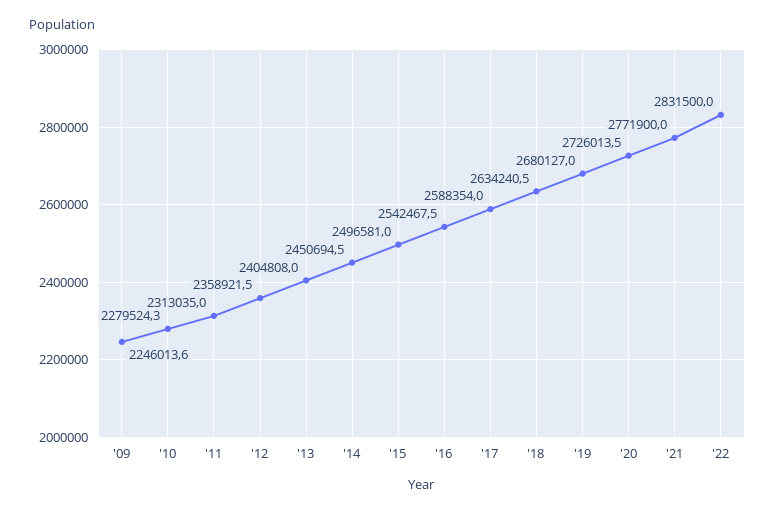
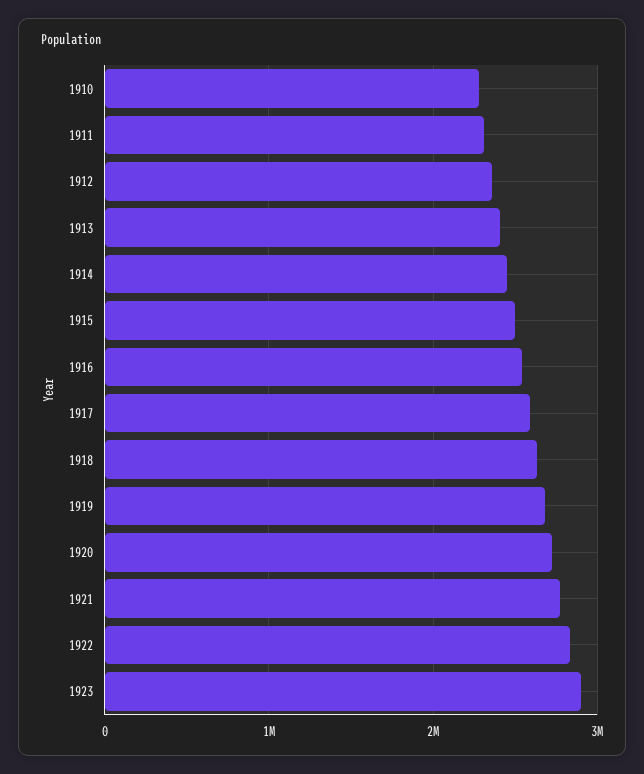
'09: 2246013.6 -> none
1923: none -> 2900000

